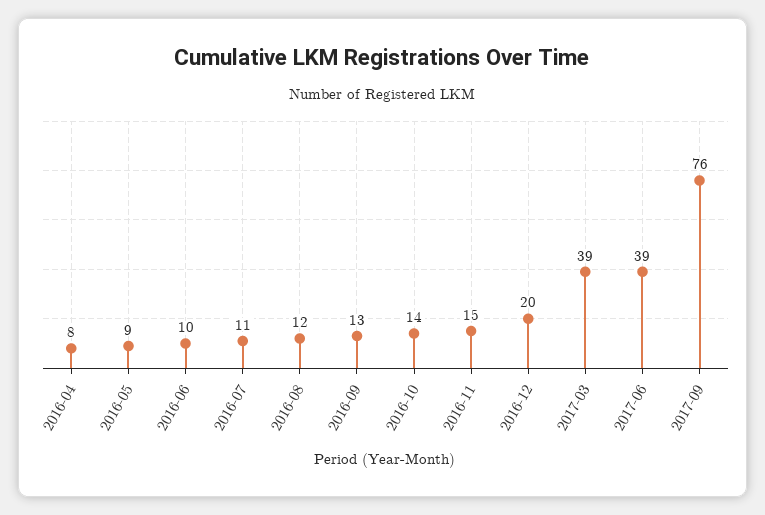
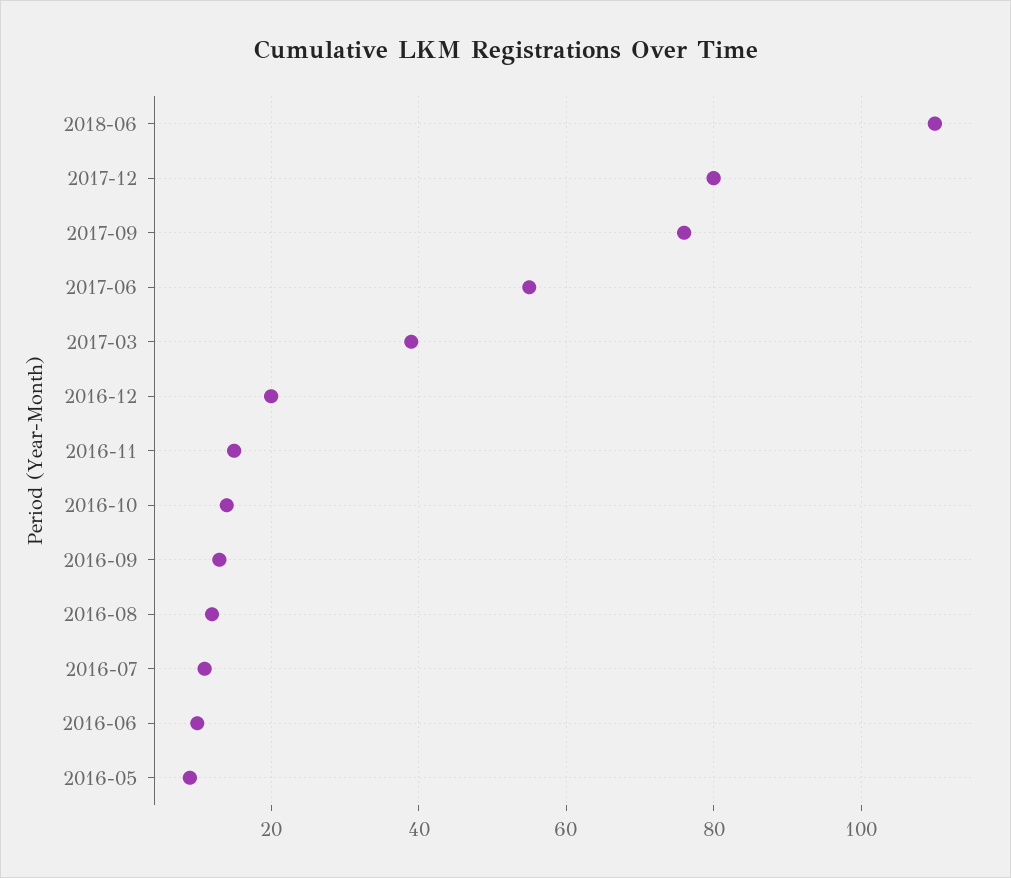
2016-04: 8 -> none
2017-06: 39 -> 55
2018-06: none -> 110
2017-12: none -> 80

